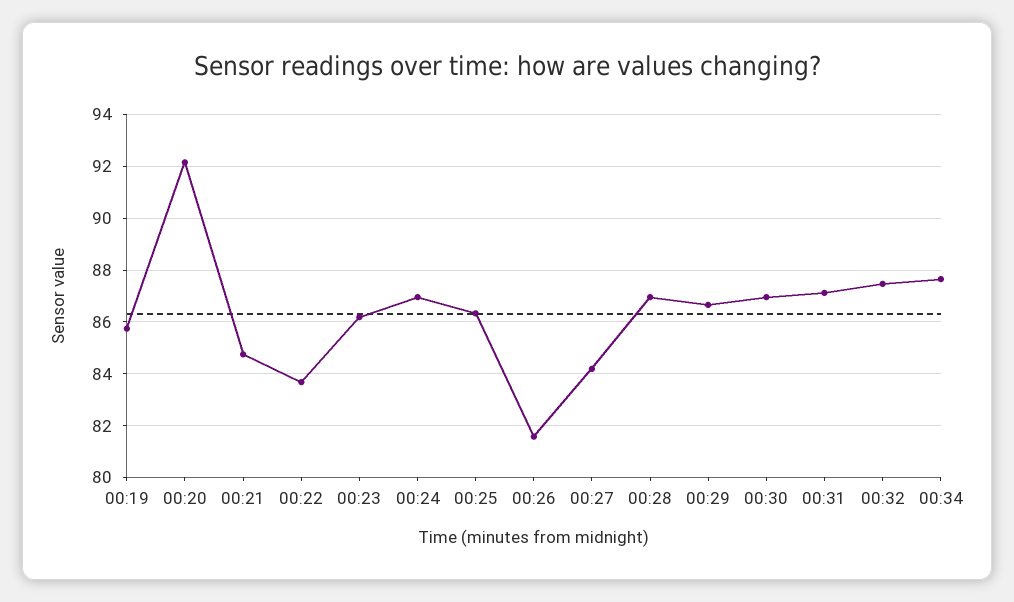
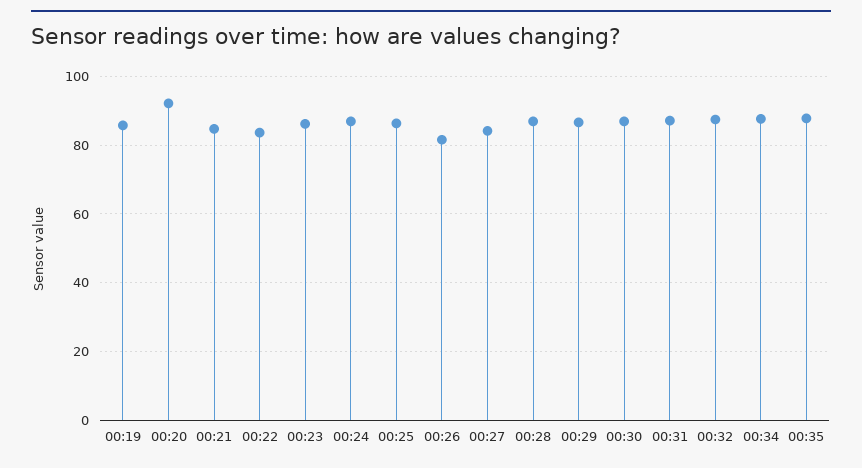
00:35: none -> 88

